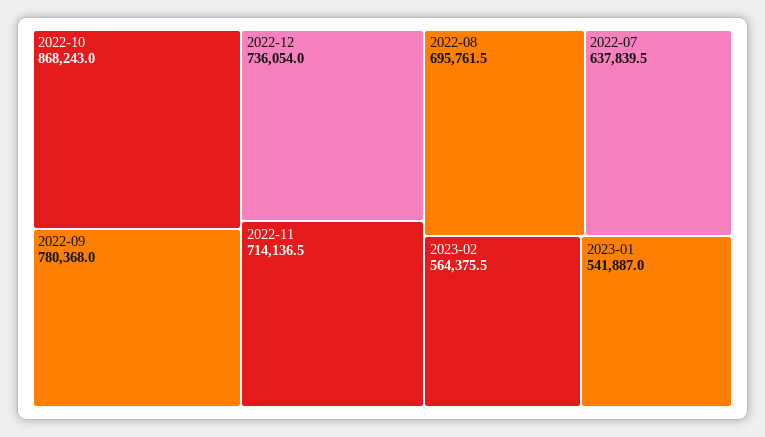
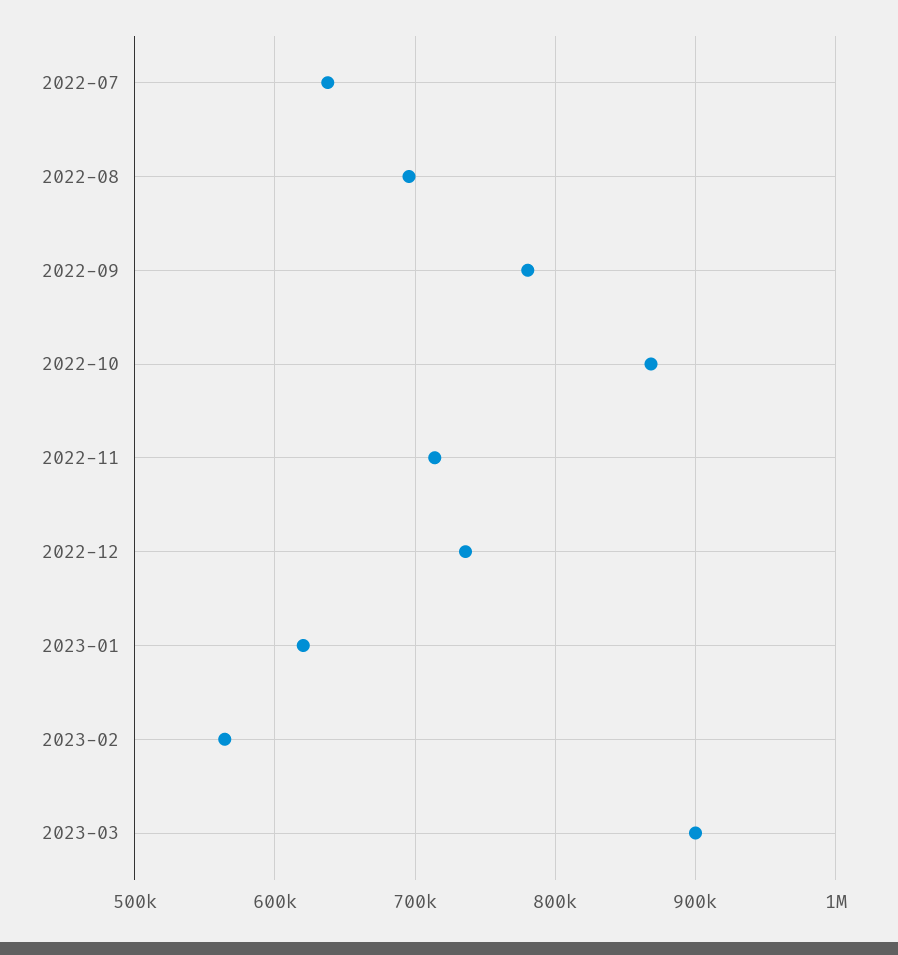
2023-01: 541887 -> 620000
2023-03: none -> 900000

